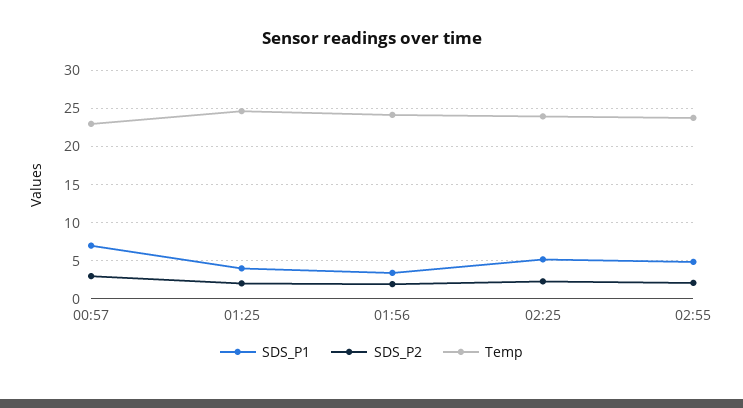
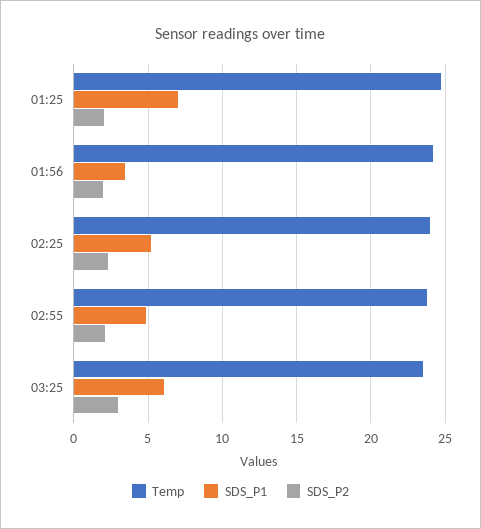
SDS_P1, 00:57: 7 -> none
SDS_P2, 00:57: 3 -> none
Temp, 00:57: 23 -> none
SDS_P1, 01:25: 4 -> 7
Temp, 03:25: none -> 23.5
SDS_P1, 03:25: none -> 6
SDS_P2, 03:25: none -> 3

